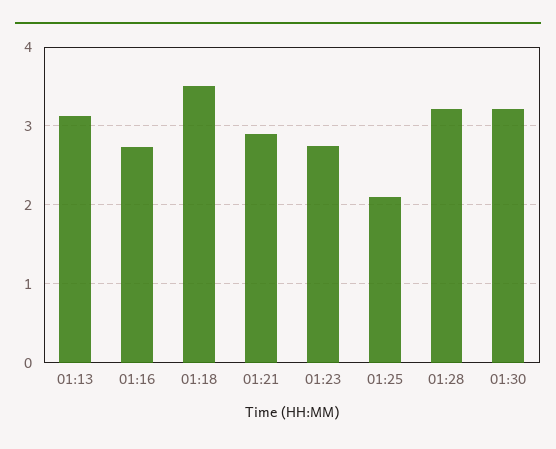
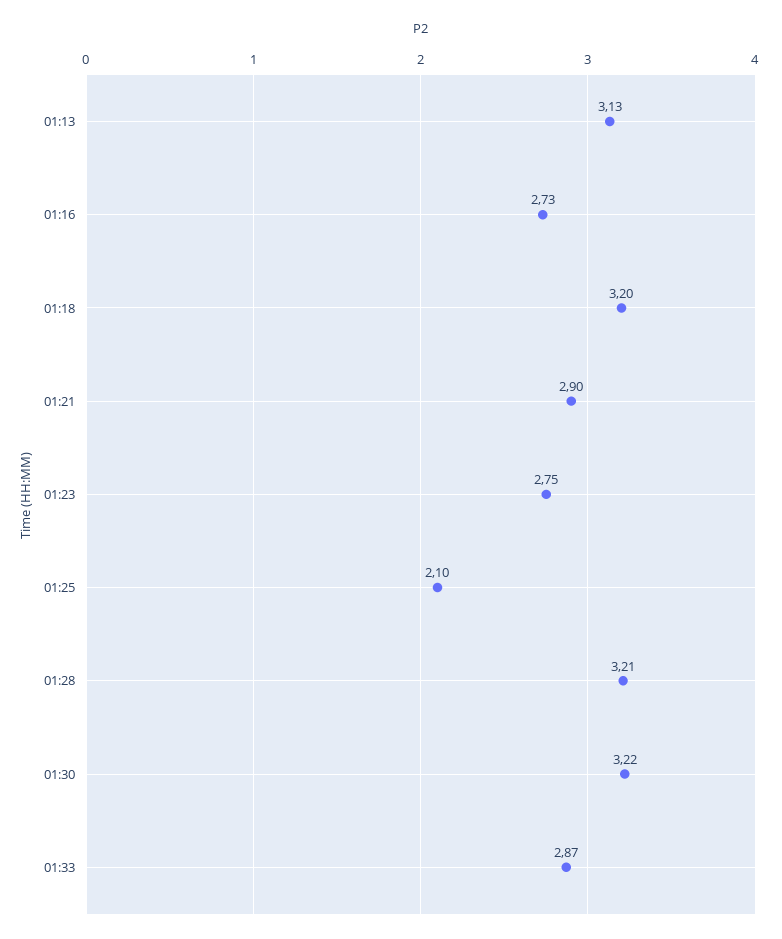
01:18: 3.5 -> 3.2
01:33: none -> 2.87

